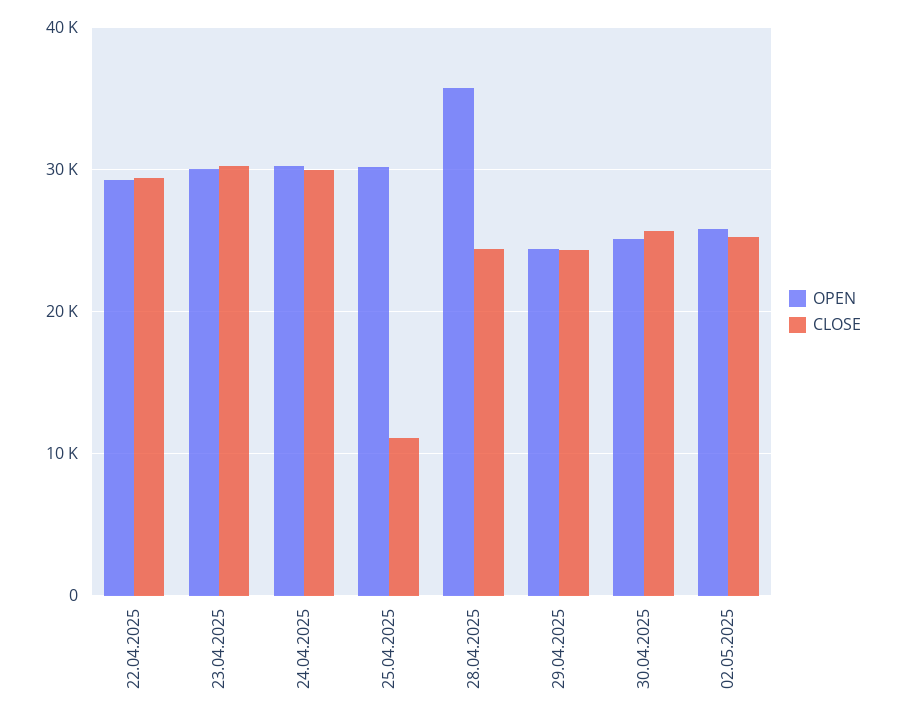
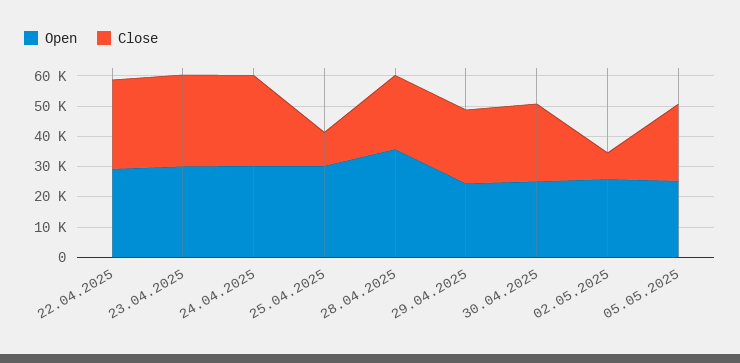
CLOSE, 02.05.2025: 25000 -> 10000
OPEN, 05.05.2025: none -> 25000
CLOSE, 05.05.2025: none -> 25000

